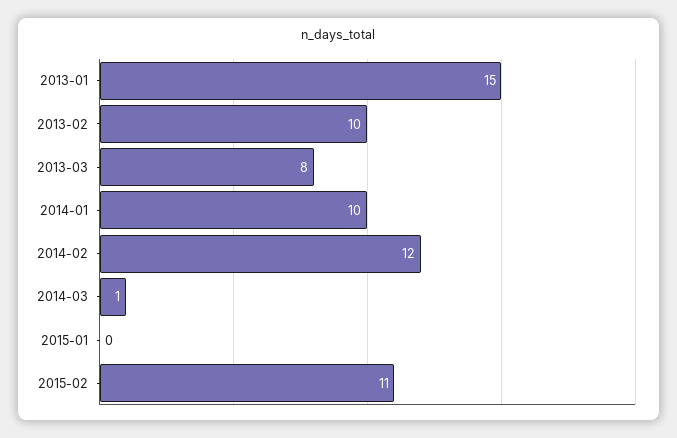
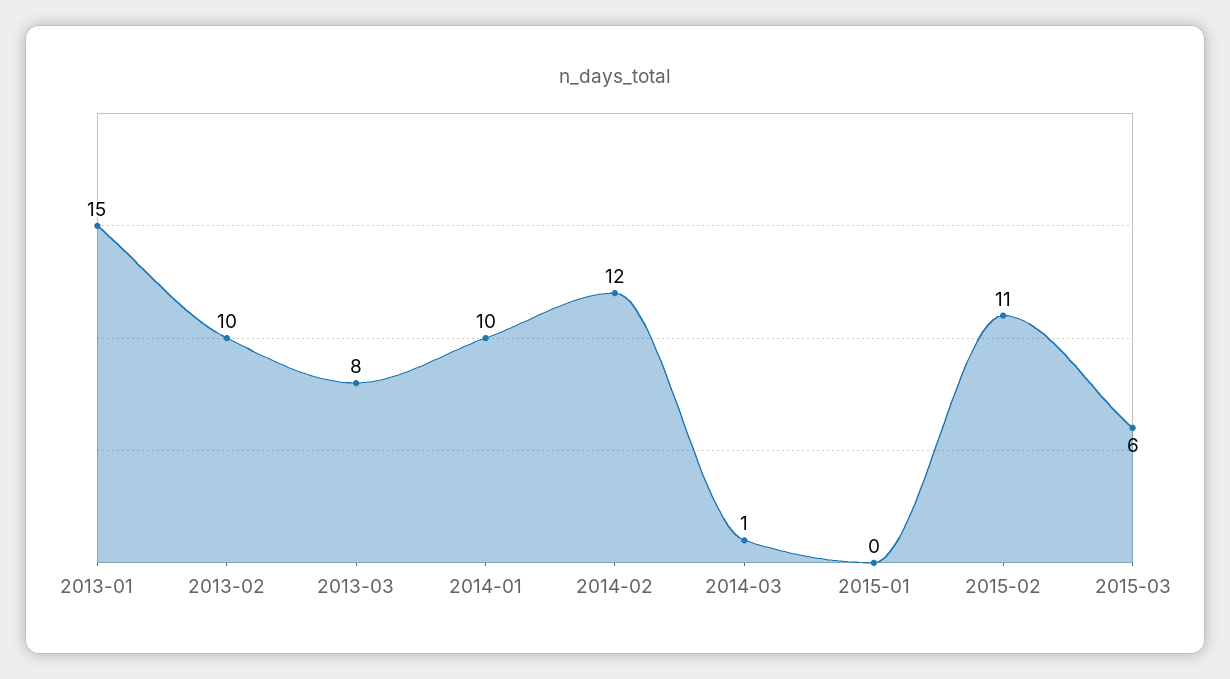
2015-03: none -> 6

